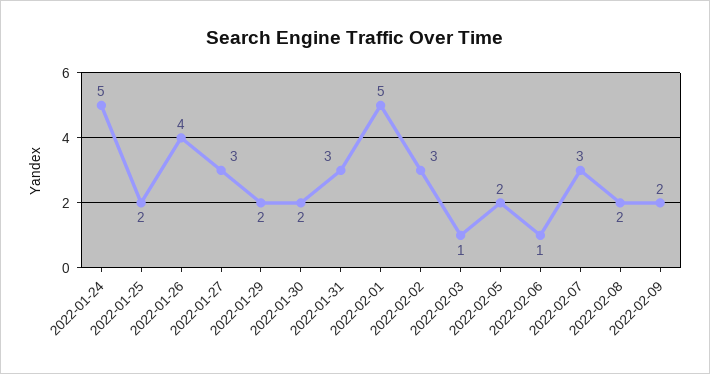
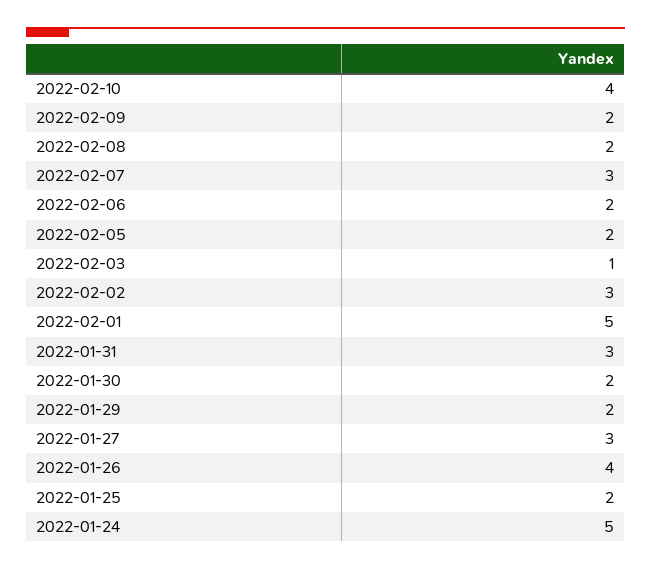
2022-02-06: 1 -> 2
2022-02-10: none -> 4

